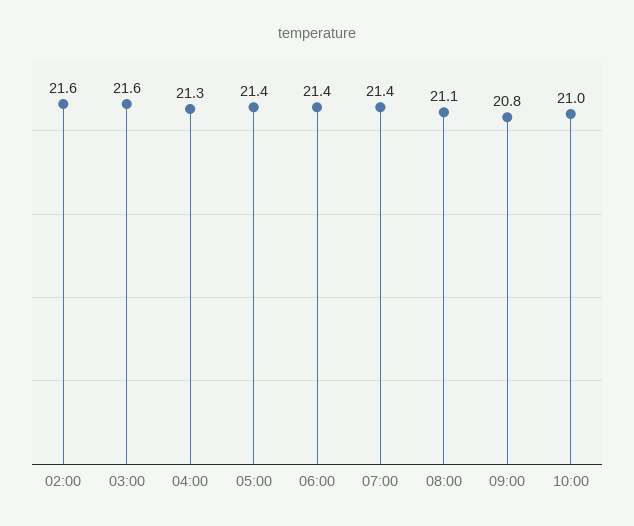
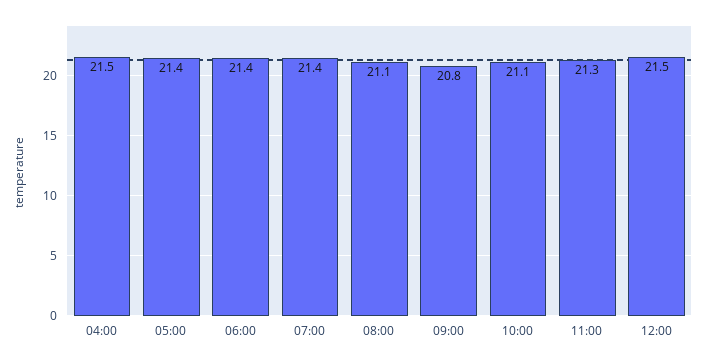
02:00: 21.6 -> none
03:00: 21.6 -> none
04:00: 21.3 -> 21.5
10:00: 21 -> 21.1
11:00: none -> 21.3
12:00: none -> 21.5

